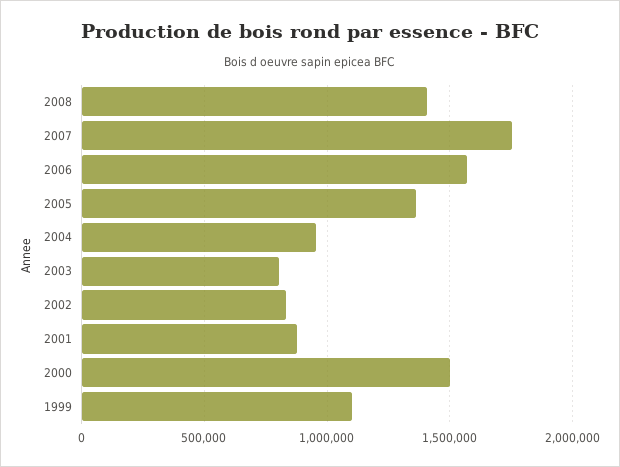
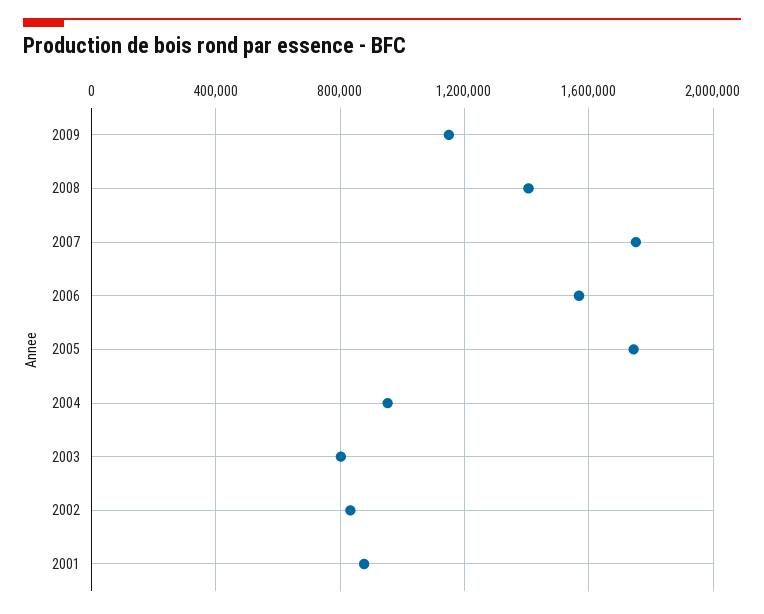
2005: 1350000 -> 1750000
2000: 1500000 -> none
1999: 1100000 -> none
2009: none -> 1150000

